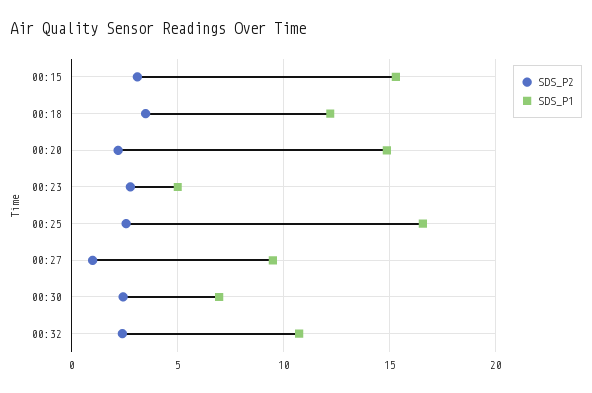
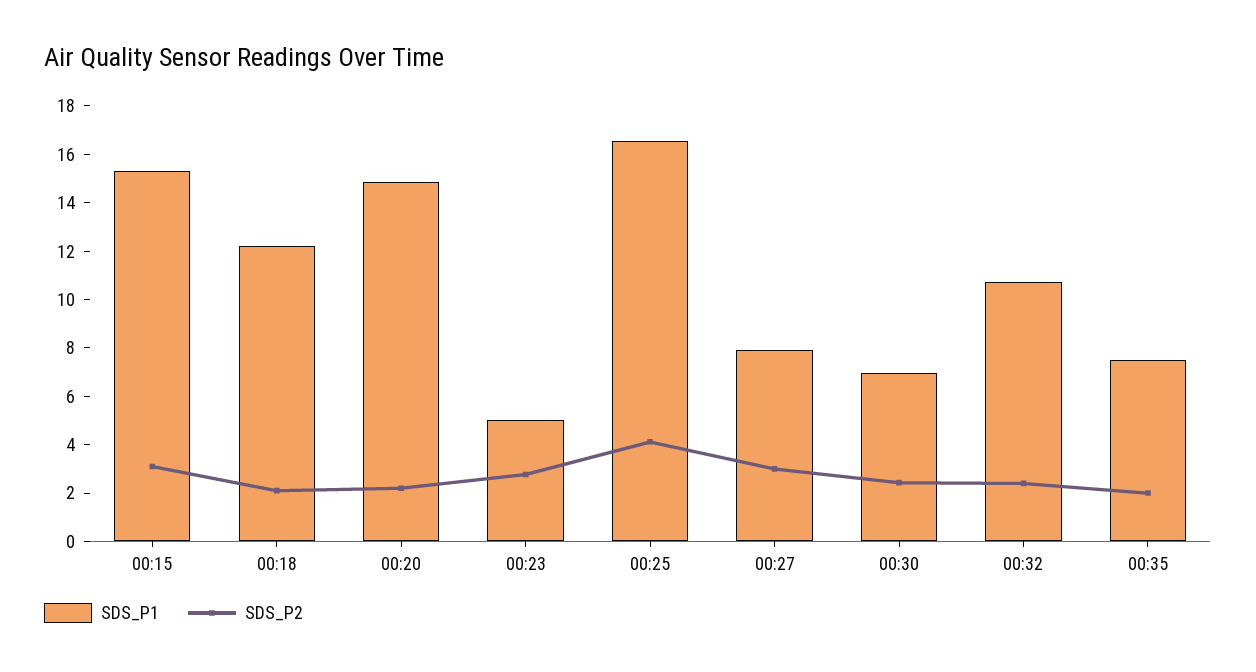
SDS_P2, 00:18: 3.5 -> 2
SDS_P2, 00:25: 2.5 -> 4
SDS_P2, 00:27: 1 -> 3
SDS_P1, 00:27: 9.5 -> 8
SDS_P1, 00:35: none -> 7.5
SDS_P2, 00:35: none -> 2

